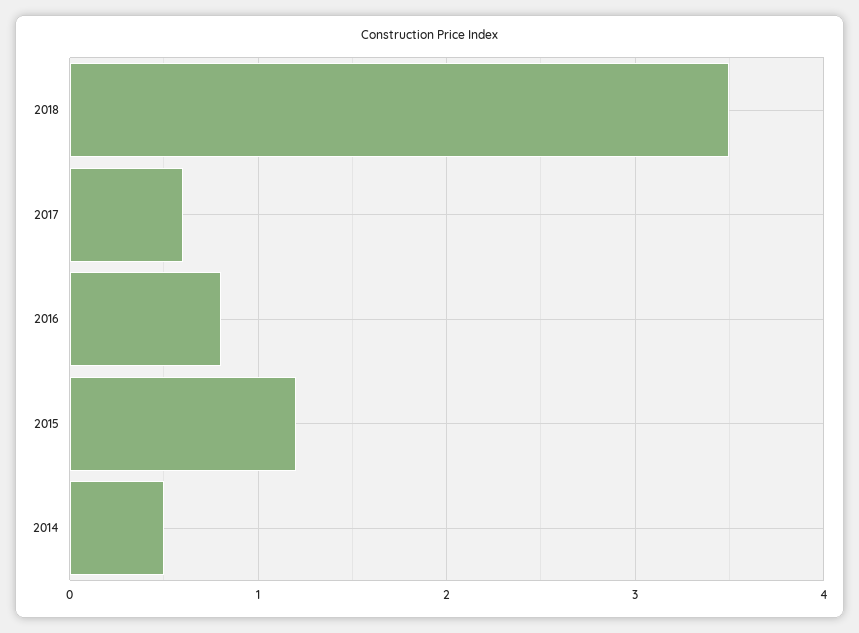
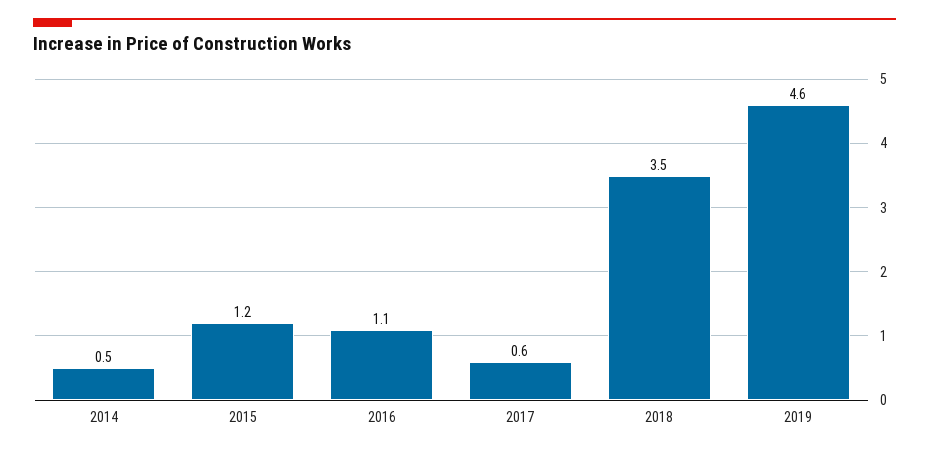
2016: 0.8 -> 1.1
2019: none -> 4.6

